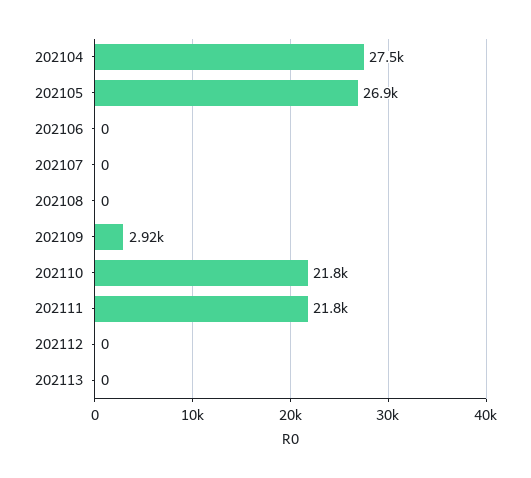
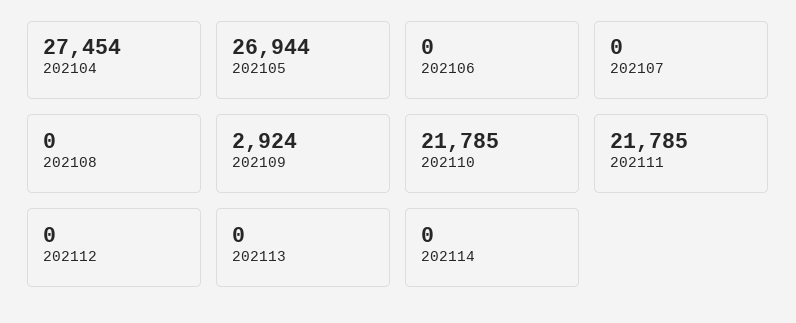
202114: none -> 0

